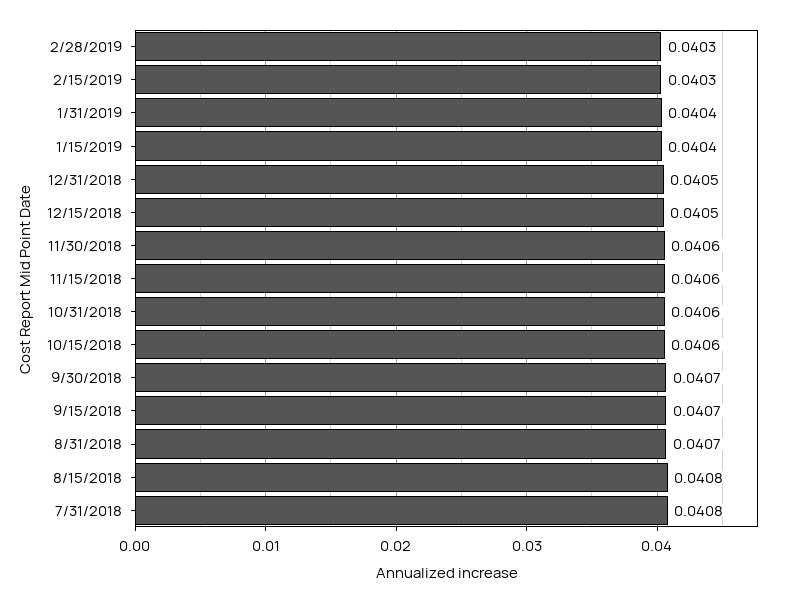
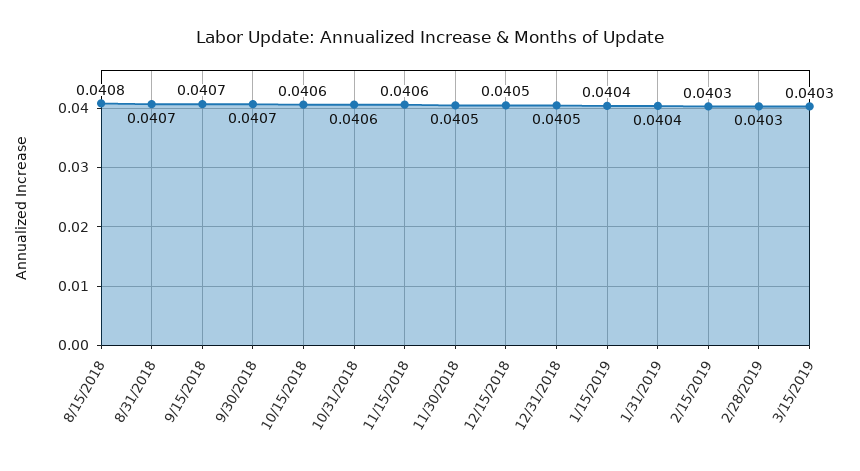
11/30/2018: 0.0406 -> 0.0405
7/31/2018: 0.0408 -> none
3/15/2019: none -> 0.0403

